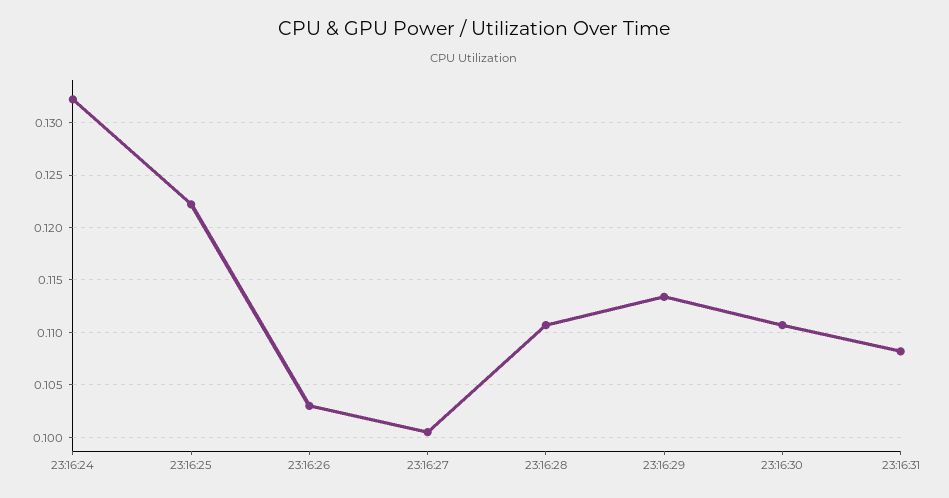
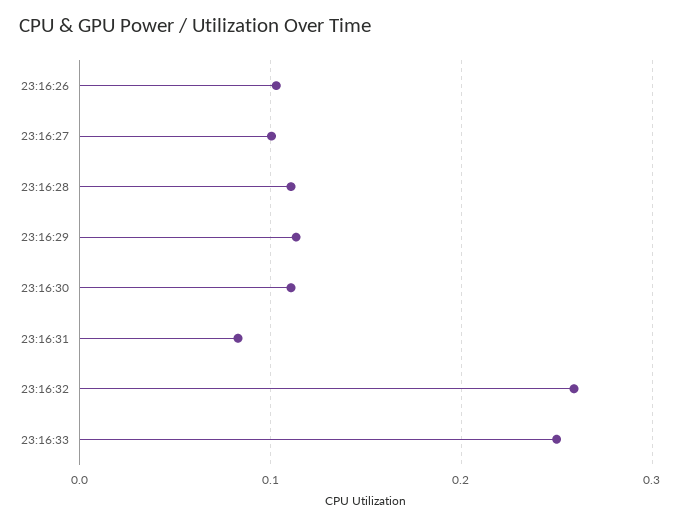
23:16:24: 0.132 -> none
23:16:25: 0.122 -> none
23:16:31: 0.108 -> 0.08
23:16:32: none -> 0.26
23:16:33: none -> 0.25

